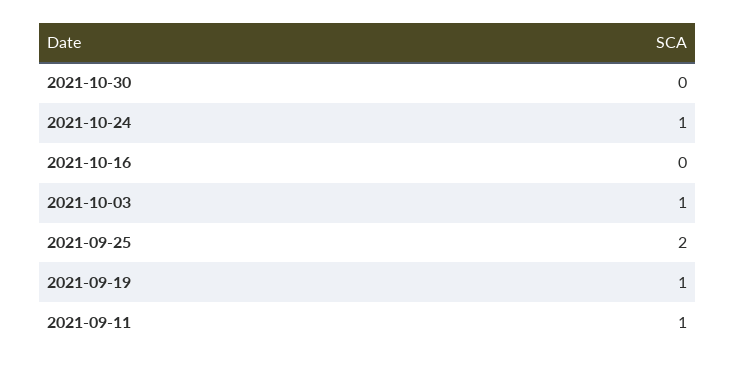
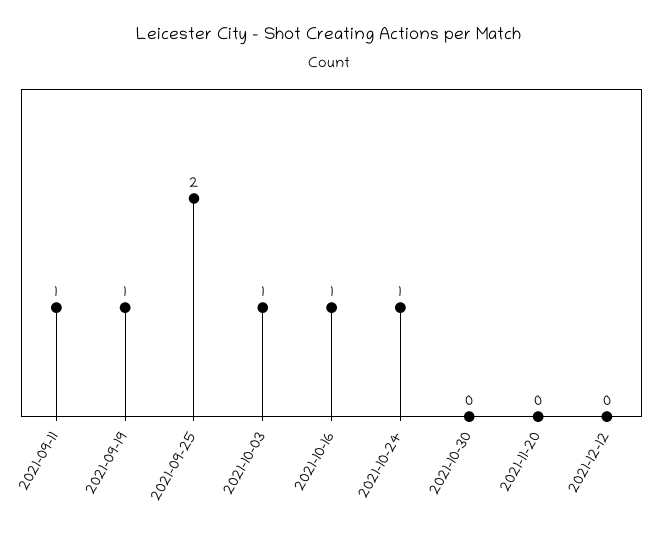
2021-10-16: 0 -> 1
2021-11-20: none -> 0
2021-12-12: none -> 0

